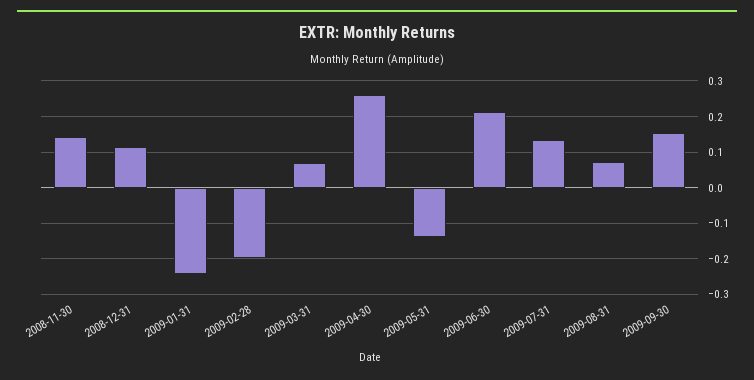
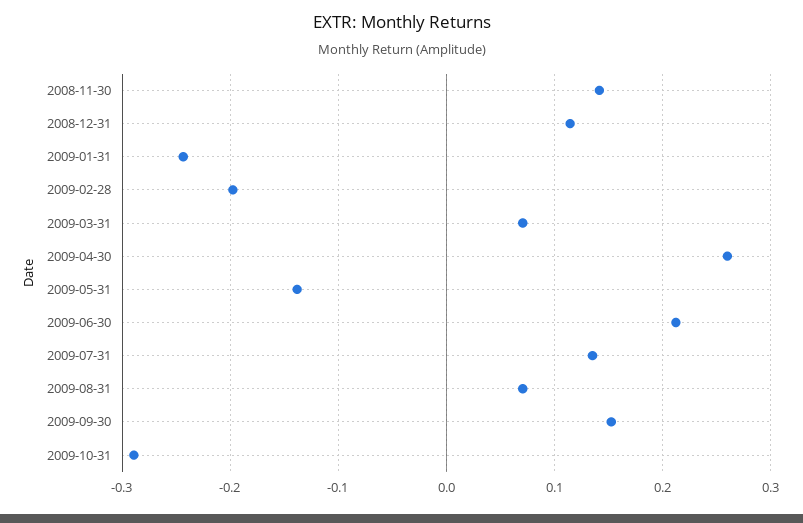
2009-10-31: none -> -0.29

